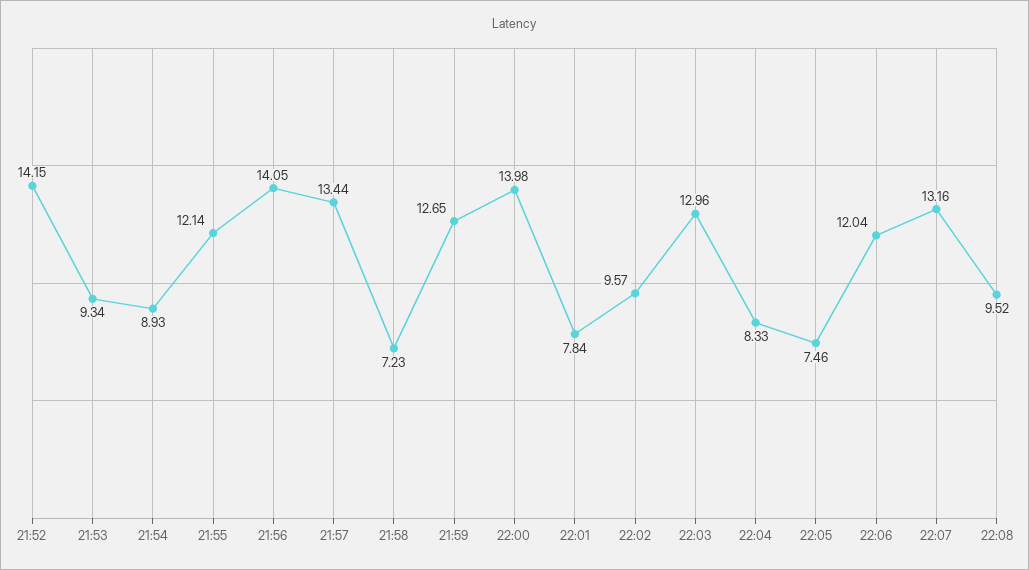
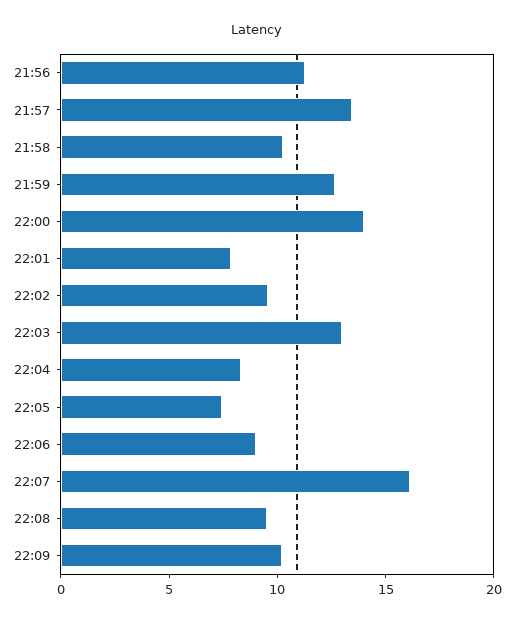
21:52: 14.15 -> none
21:53: 9.34 -> none
21:54: 8.93 -> none
21:55: 12.14 -> none
21:56: 14.05 -> 11
21:58: 7.23 -> 10
22:06: 12.04 -> 9
22:07: 13.16 -> 16
22:09: none -> 10

